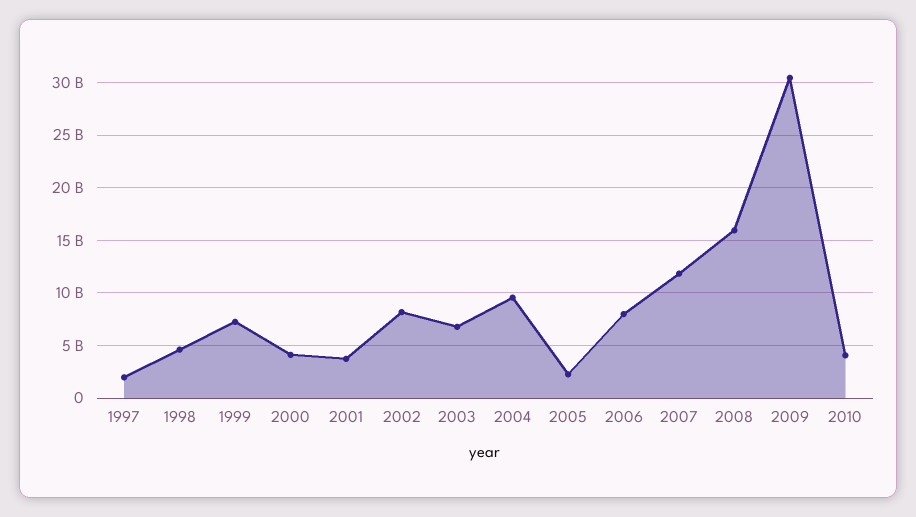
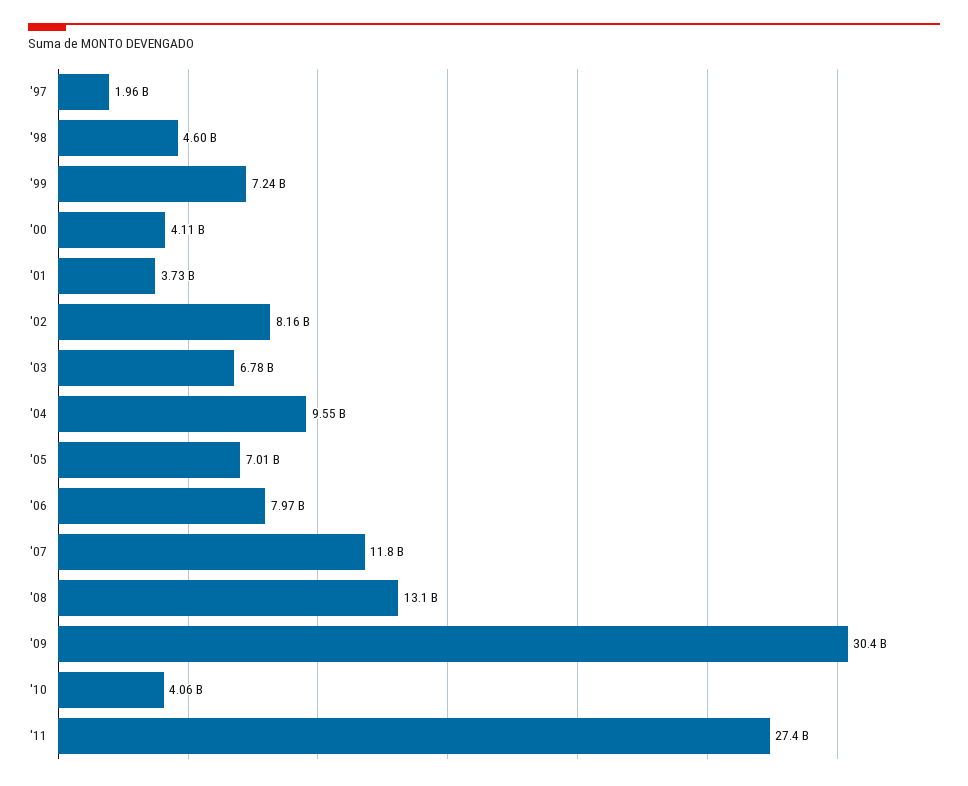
2005: 2000000000 -> 7010000000
2008: 16000000000 -> 13100000000
'11: none -> 27400000000

